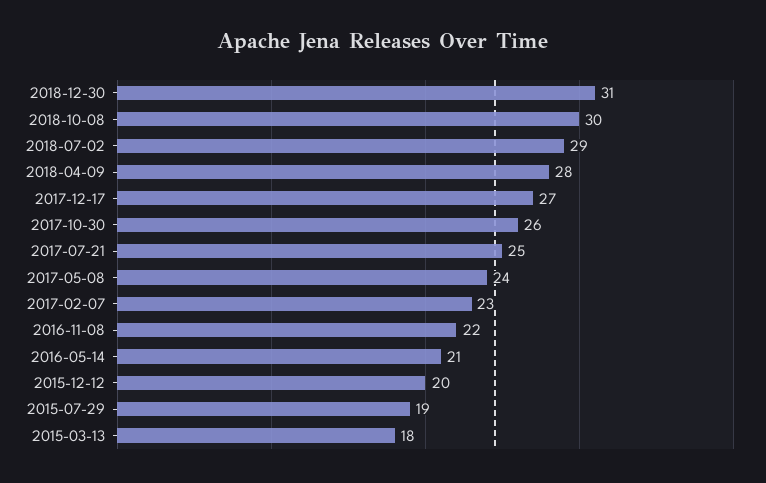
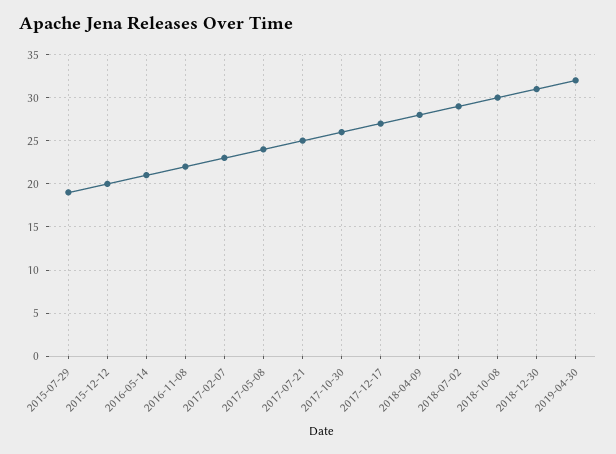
2015-03-13: 18 -> none
2019-04-30: none -> 32

